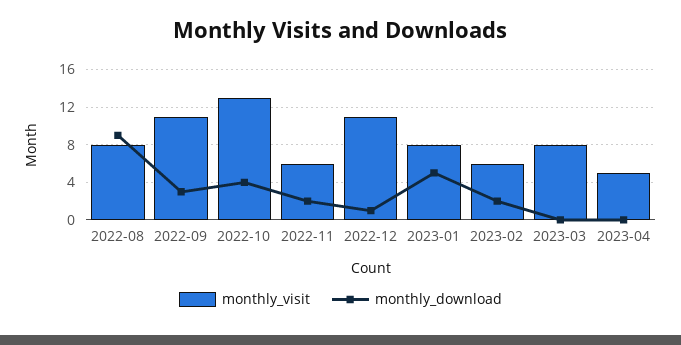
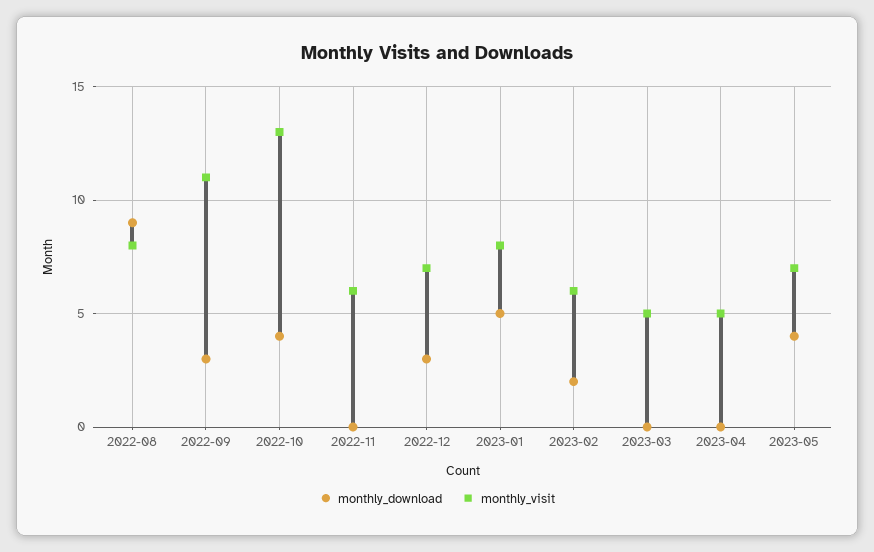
monthly_download, 2022-11: 2 -> 0
monthly_visit, 2022-12: 11 -> 7
monthly_download, 2022-12: 1 -> 3
monthly_visit, 2023-03: 8 -> 5
monthly_download, 2023-05: none -> 4
monthly_visit, 2023-05: none -> 7

